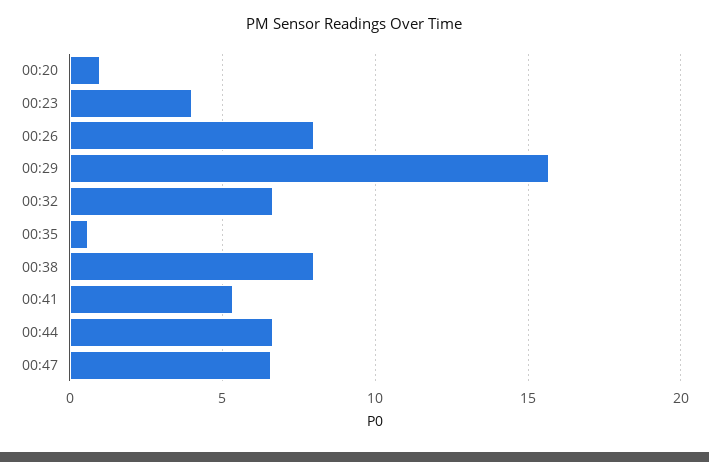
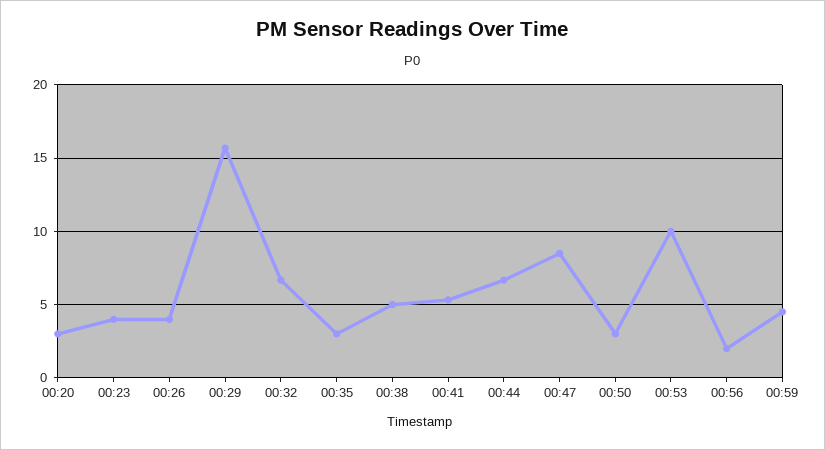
00:20: 1 -> 3
00:26: 8 -> 4
00:35: 0.5 -> 3
00:38: 8 -> 5
00:47: 6.5 -> 8.5
00:50: none -> 3
00:53: none -> 10
00:56: none -> 2
00:59: none -> 4.5

